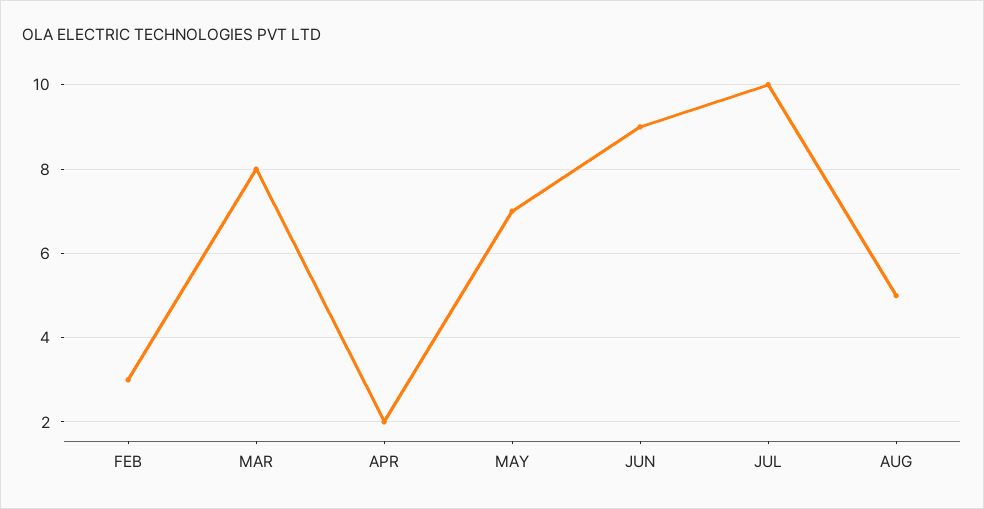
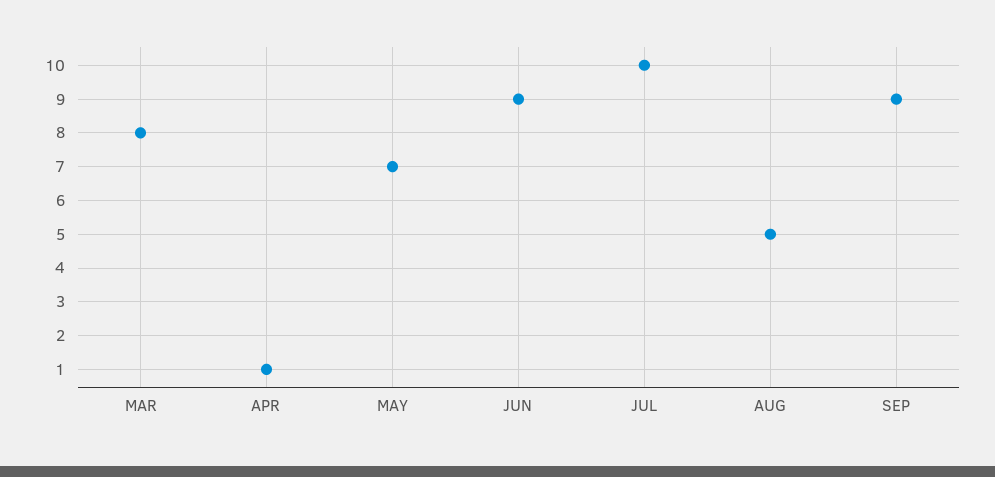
FEB: 3 -> none
APR: 2 -> 1
SEP: none -> 9

